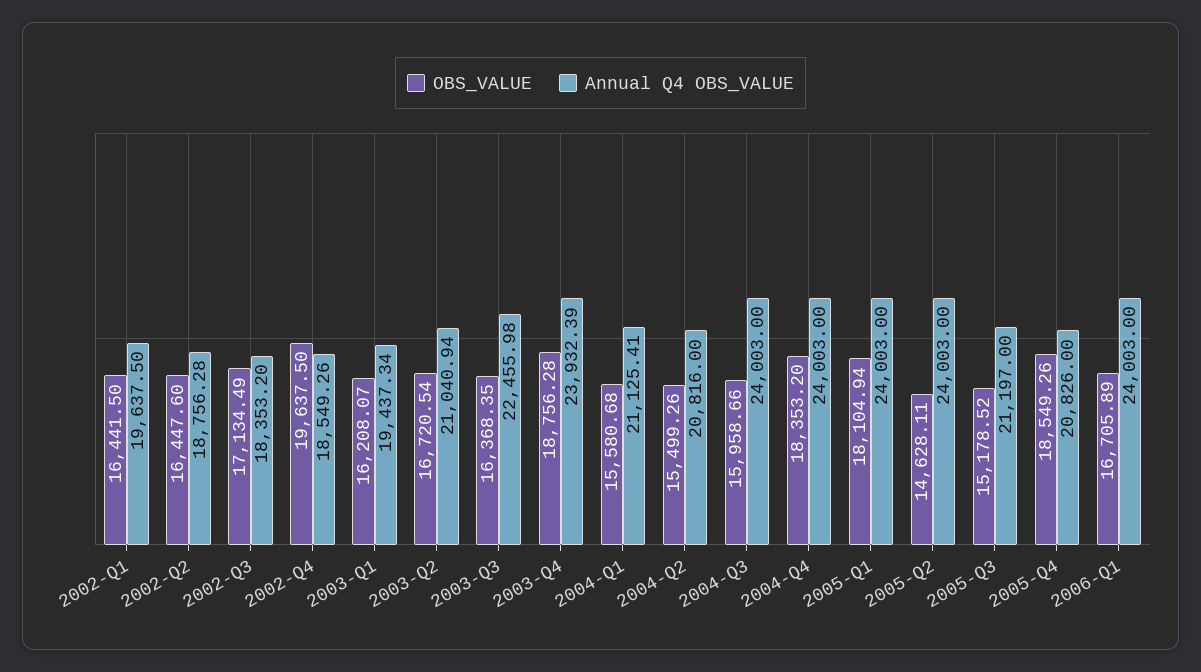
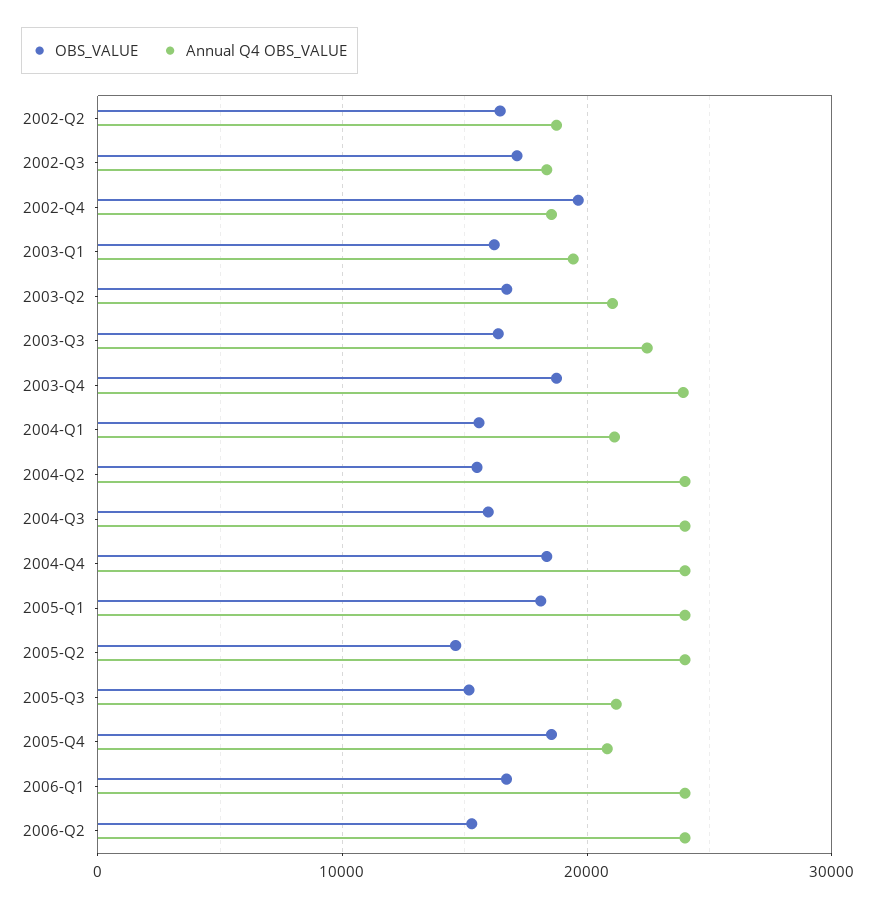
OBS_VALUE, 2002-Q1: 16441.5 -> none
Annual Q4 OBS_VALUE, 2002-Q1: 19637.5 -> none
Annual Q4 OBS_VALUE, 2004-Q2: 20816 -> 24000
OBS_VALUE, 2006-Q2: none -> 15000
Annual Q4 OBS_VALUE, 2006-Q2: none -> 24000

